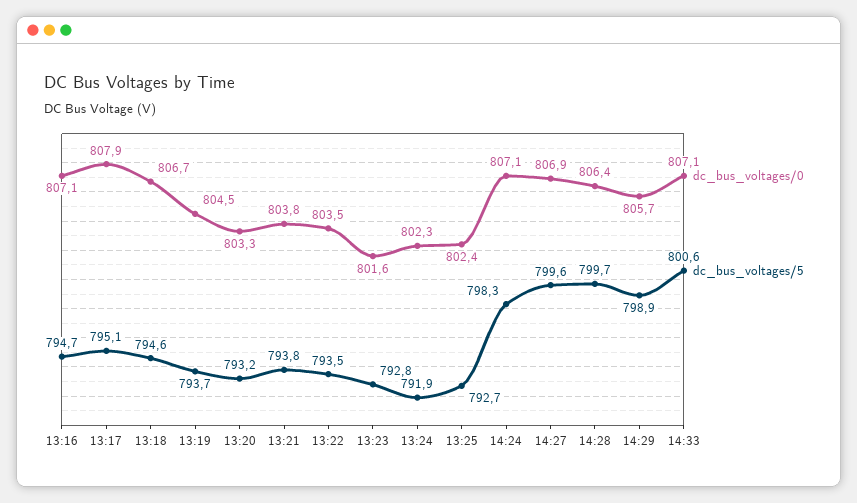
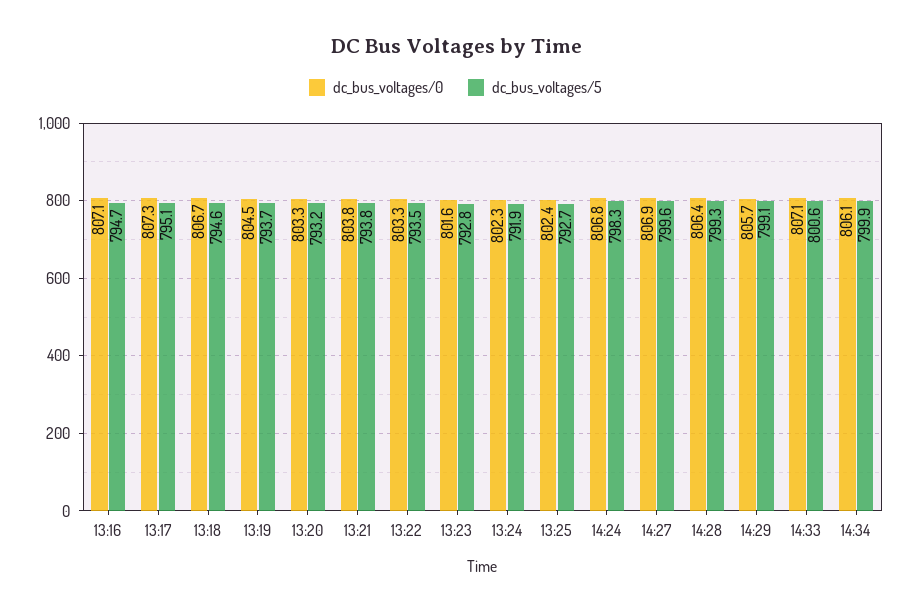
dc_bus_voltages/0, 13:17: 807.9 -> 807.3
dc_bus_voltages/0, 13:22: 803.5 -> 803.3
dc_bus_voltages/0, 14:24: 807.1 -> 806.8
dc_bus_voltages/5, 14:28: 799.7 -> 799.3
dc_bus_voltages/5, 14:29: 798.9 -> 799.1
dc_bus_voltages/0, 14:34: none -> 806.1
dc_bus_voltages/5, 14:34: none -> 799.9

